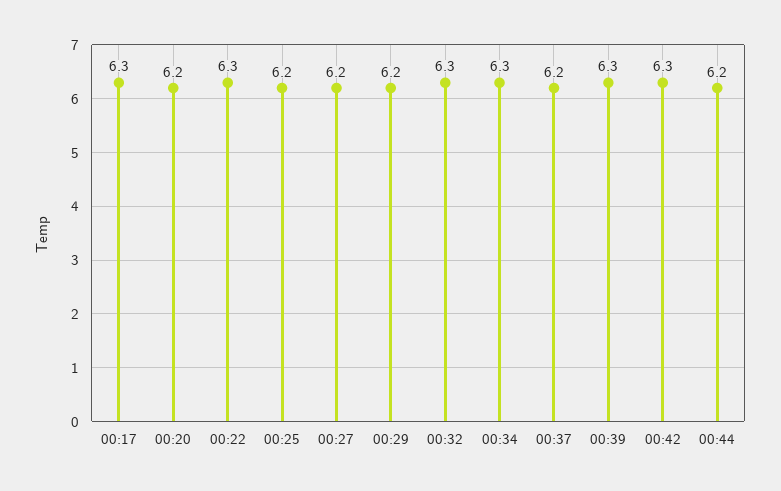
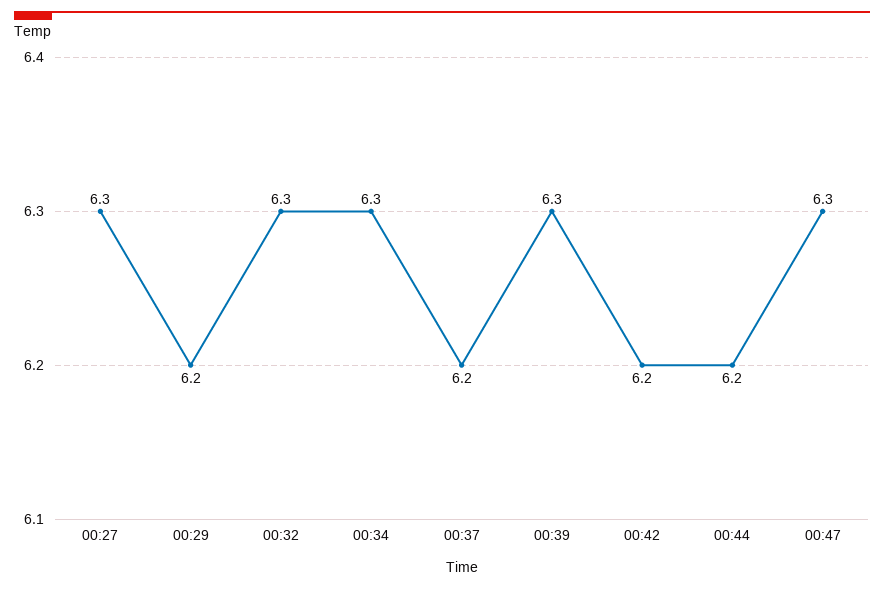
00:17: 6.3 -> none
00:20: 6.2 -> none
00:22: 6.3 -> none
00:25: 6.2 -> none
00:27: 6.2 -> 6.3
00:42: 6.3 -> 6.2
00:47: none -> 6.3

